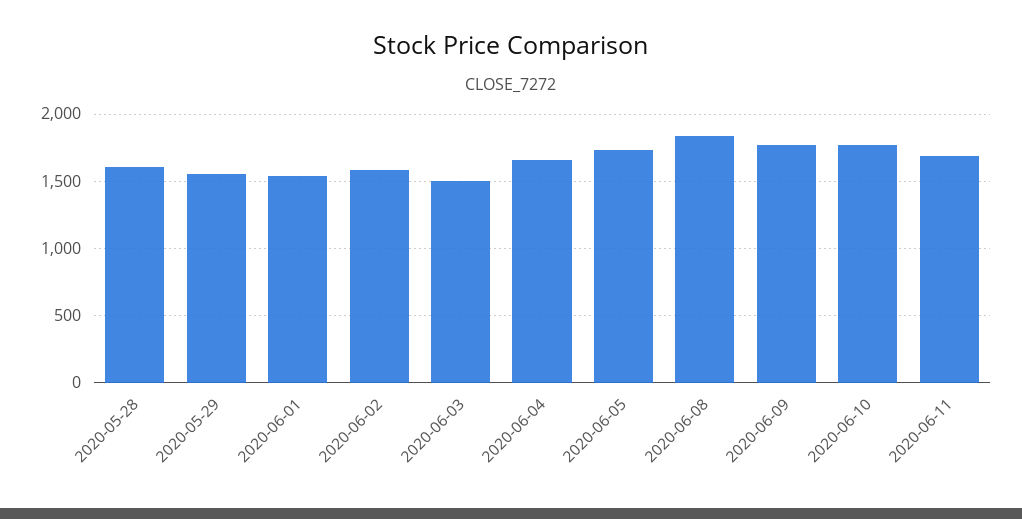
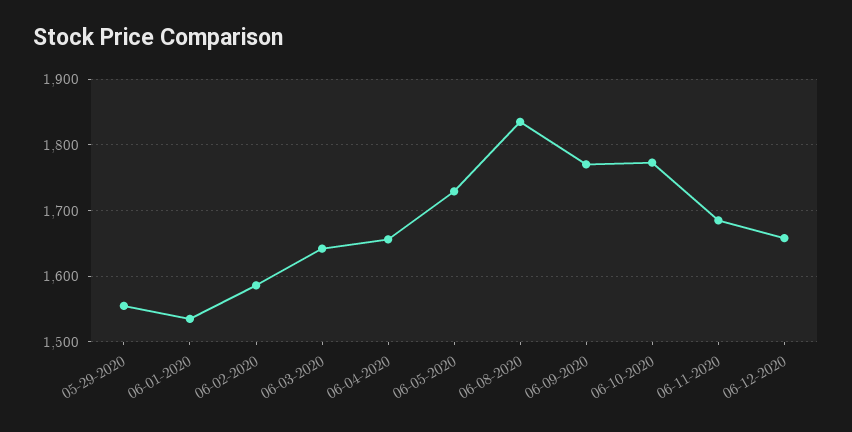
2020-05-28: 1600 -> none
2020-06-03: 1500 -> 1640
06-12-2020: none -> 1660

